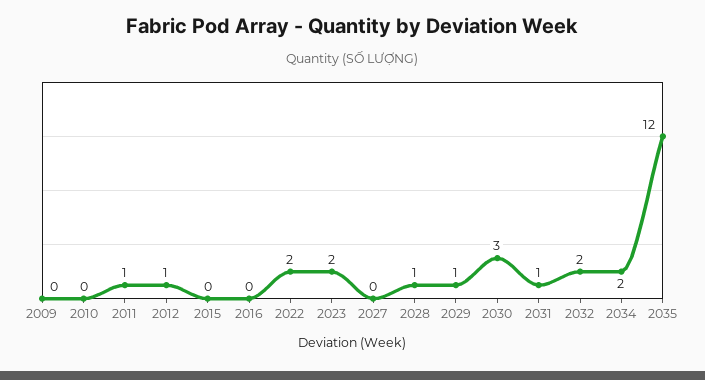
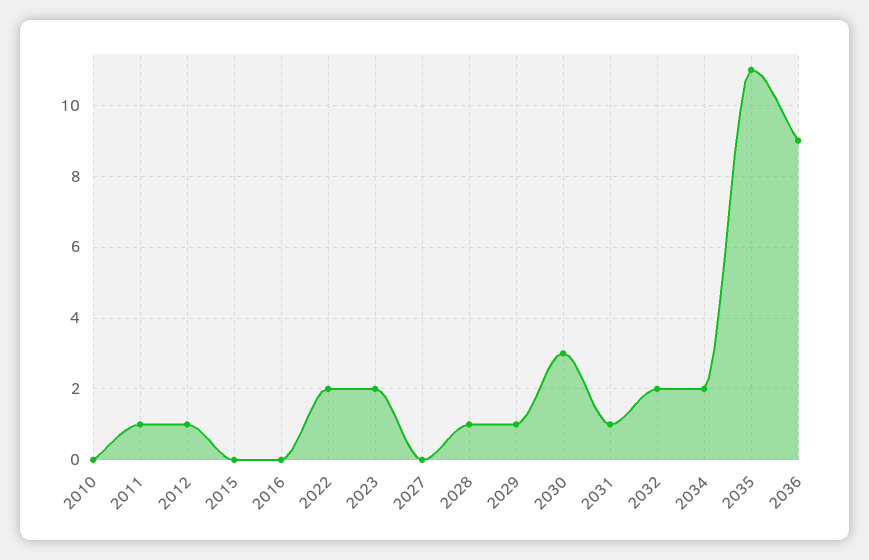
2009: 0 -> none
2035: 12 -> 11
2036: none -> 9

